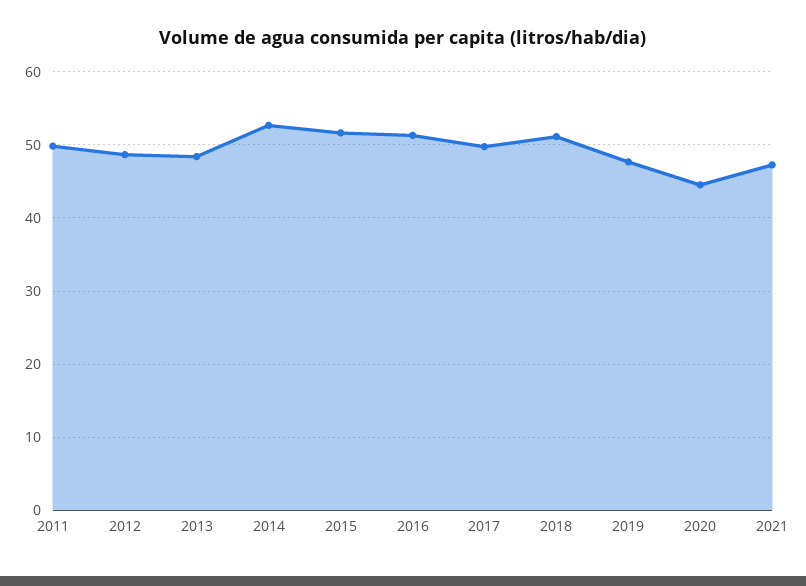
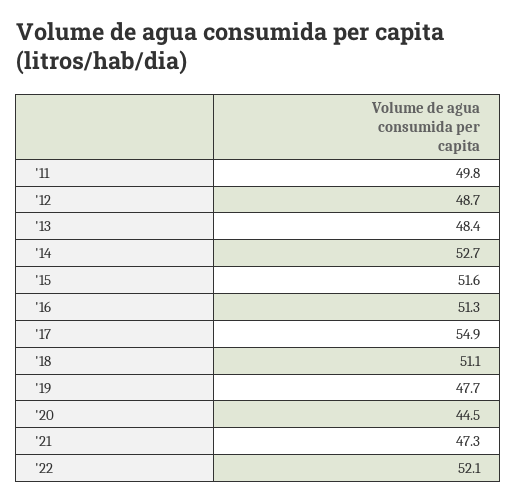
2017: 50 -> 54.9
'22: none -> 52.1

